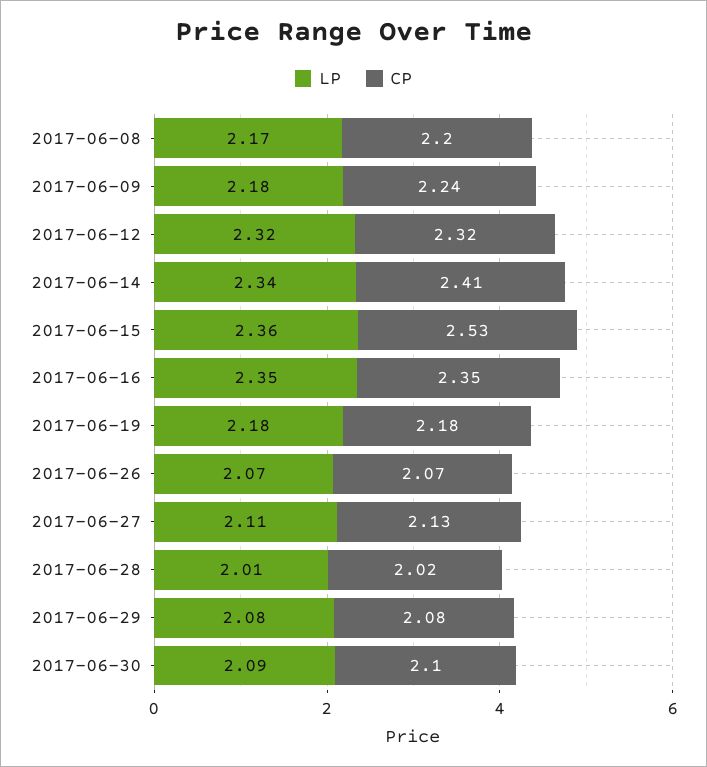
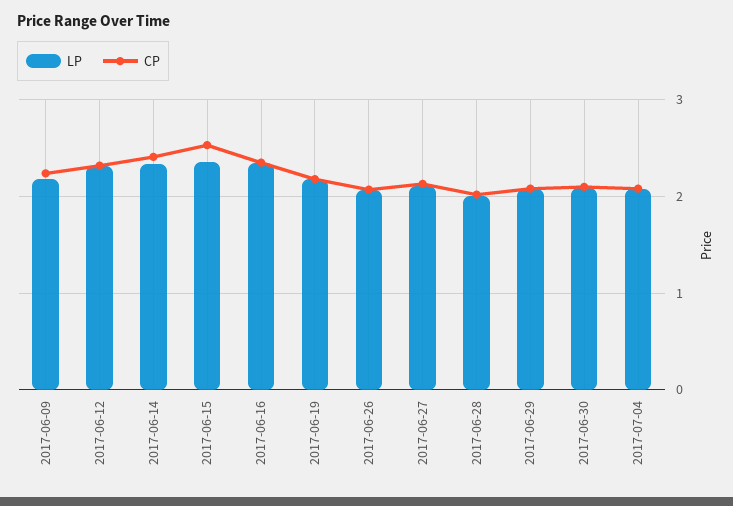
LP, 2017-06-08: 2.17 -> none
CP, 2017-06-08: 2.2 -> none
LP, 2017-07-04: none -> 2.1
CP, 2017-07-04: none -> 2.1

